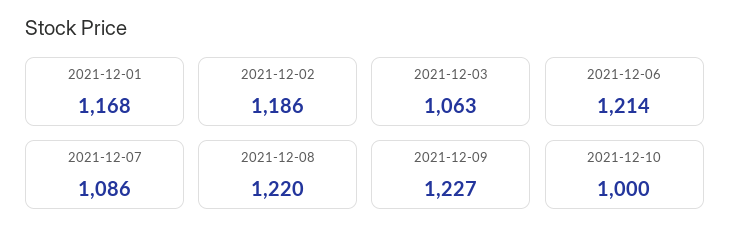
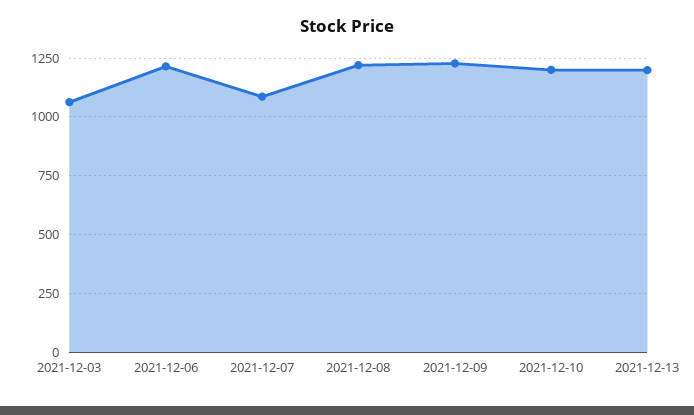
2021-12-01: 1168 -> none
2021-12-02: 1186 -> none
2021-12-10: 1000 -> 1200
2021-12-13: none -> 1200

